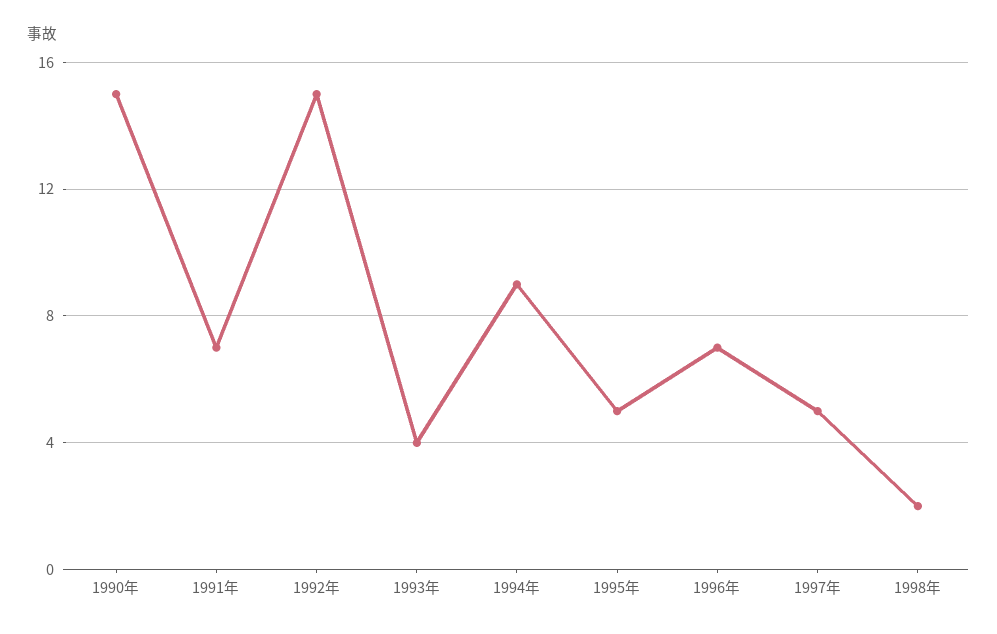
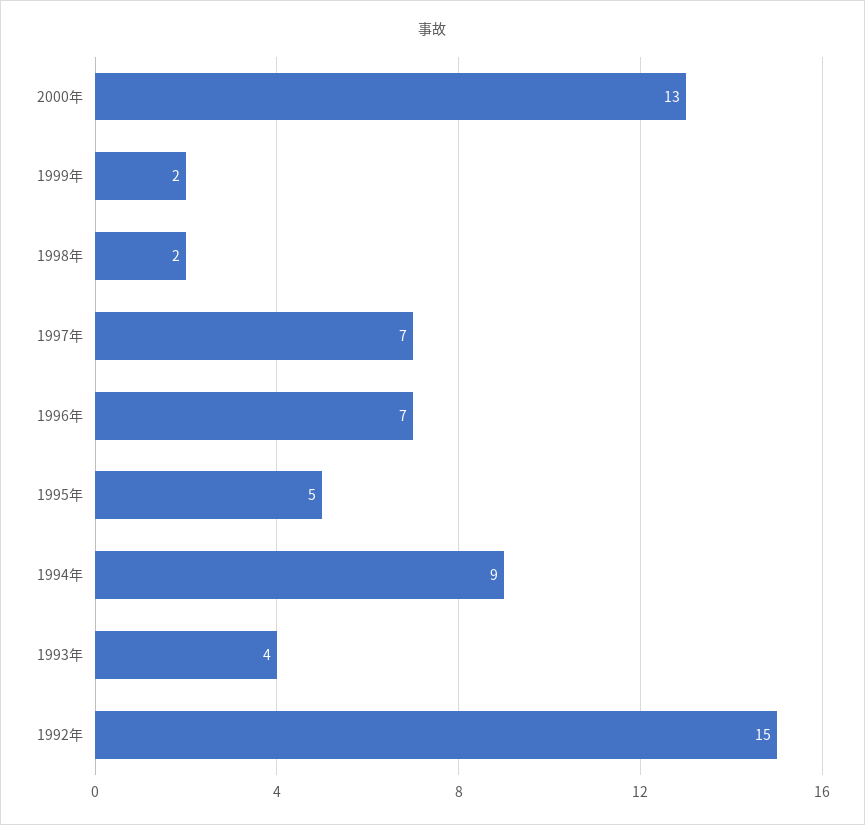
1990年: 15 -> none
1991年: 7 -> none
1997年: 5 -> 7
2000年: none -> 13
1999年: none -> 2

